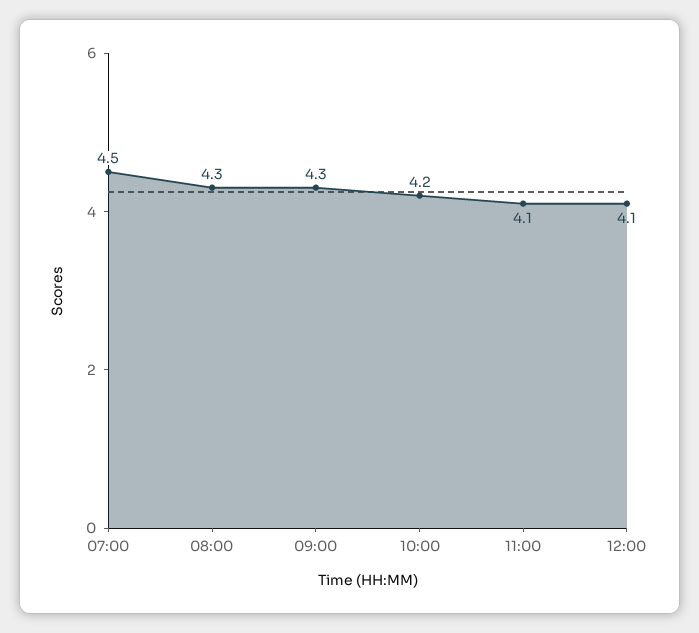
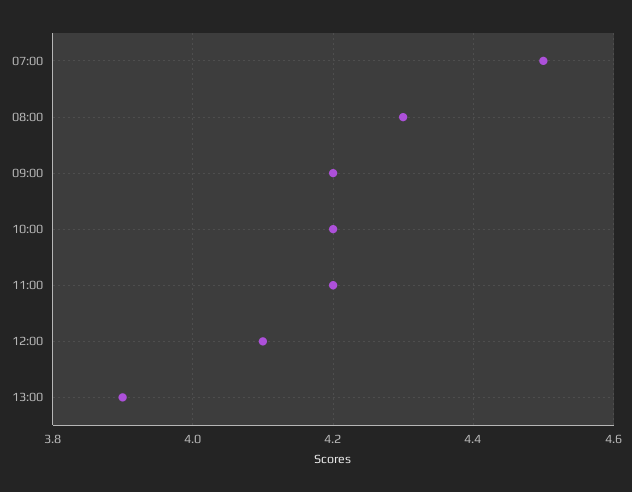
09:00: 4.3 -> 4.2
11:00: 4.1 -> 4.2
13:00: none -> 3.9

